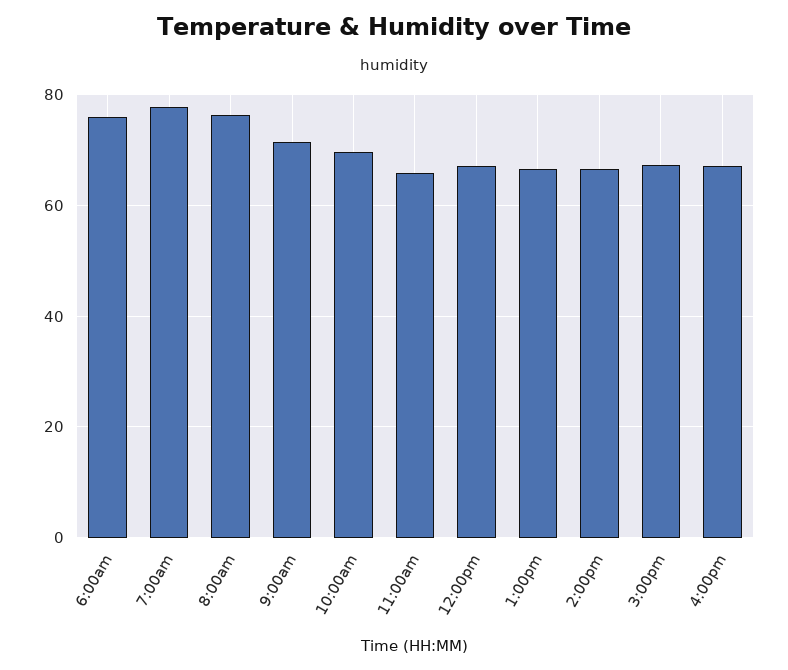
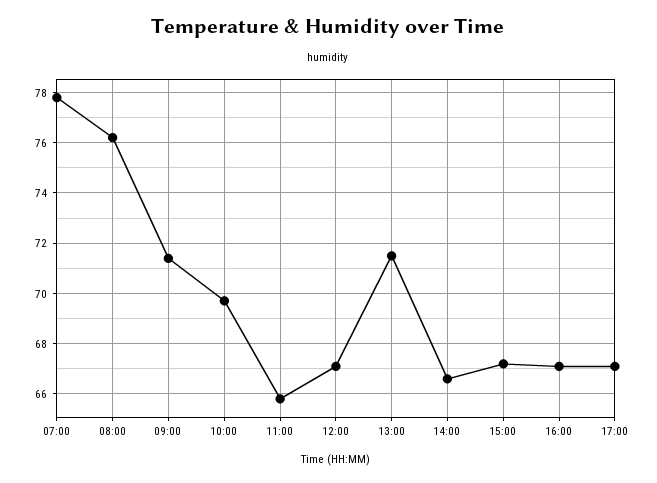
6:00am: 76 -> none
1:00pm: 66 -> 71.5
17:00: none -> 67

